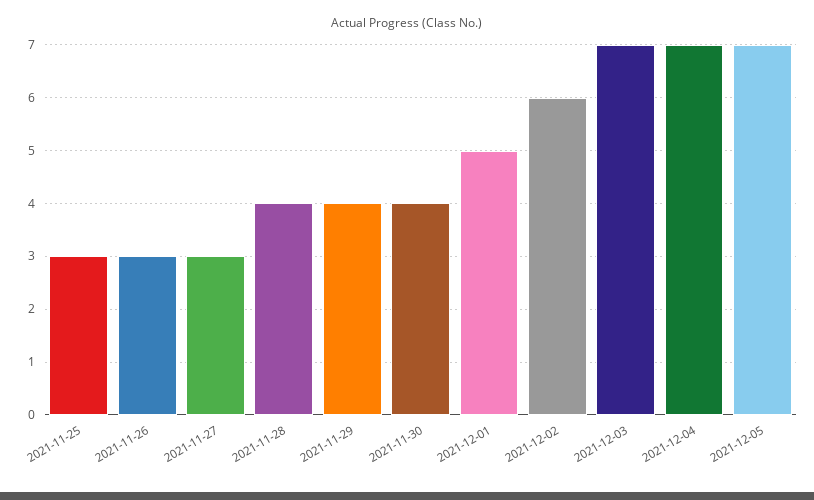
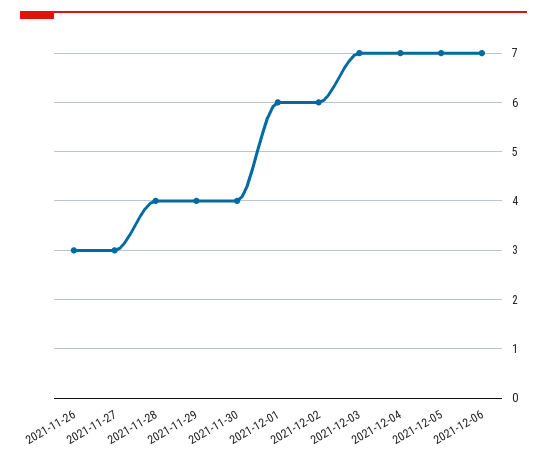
2021-11-25: 3 -> none
2021-12-01: 5 -> 6
2021-12-06: none -> 7

